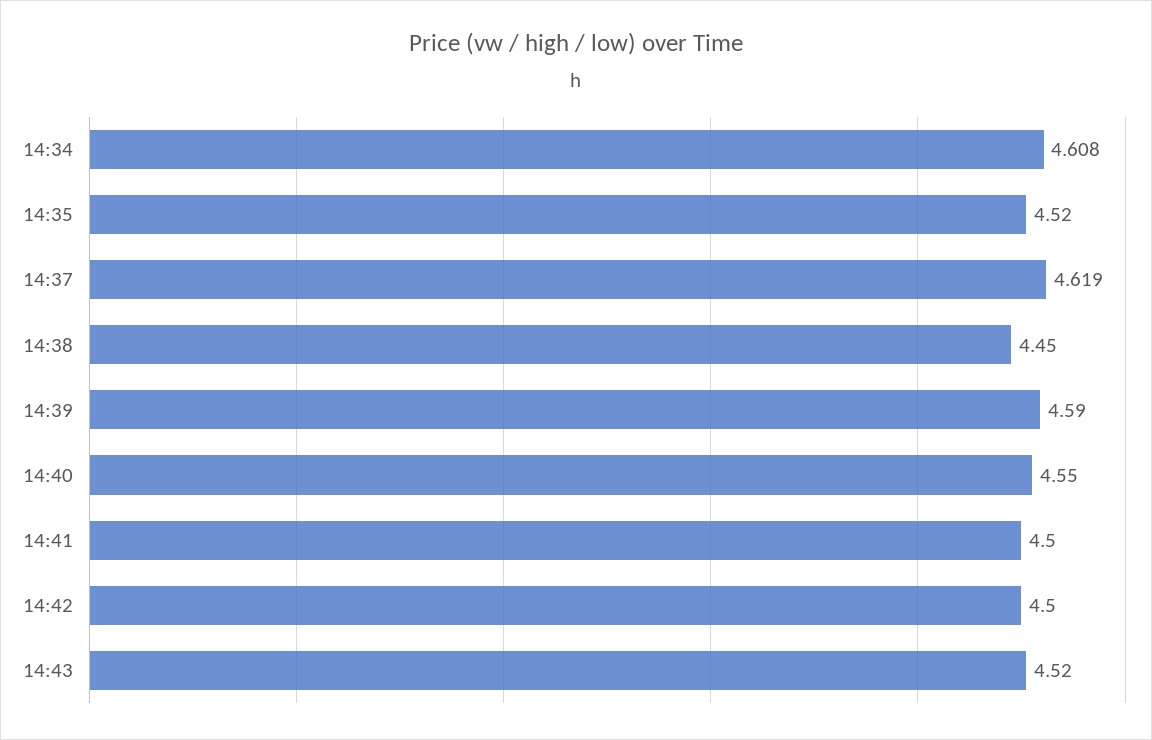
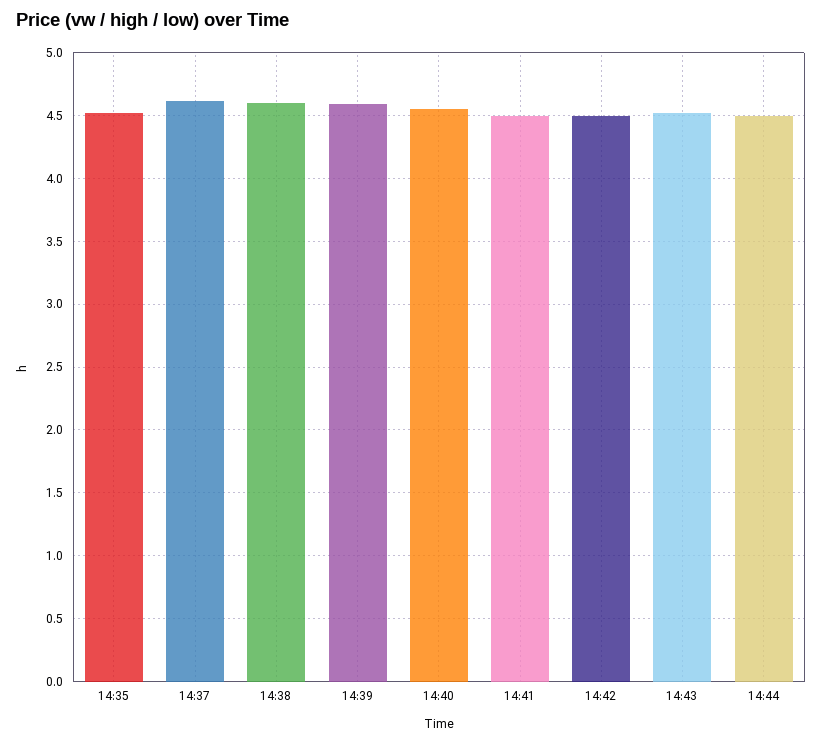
14:34: 4.608 -> none
14:38: 4.45 -> 4.6
14:44: none -> 4.5

